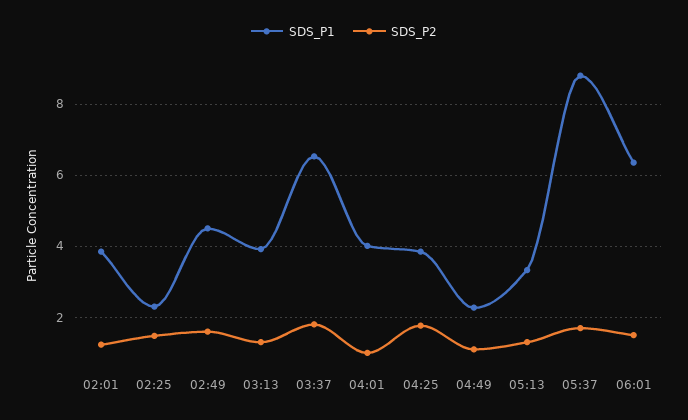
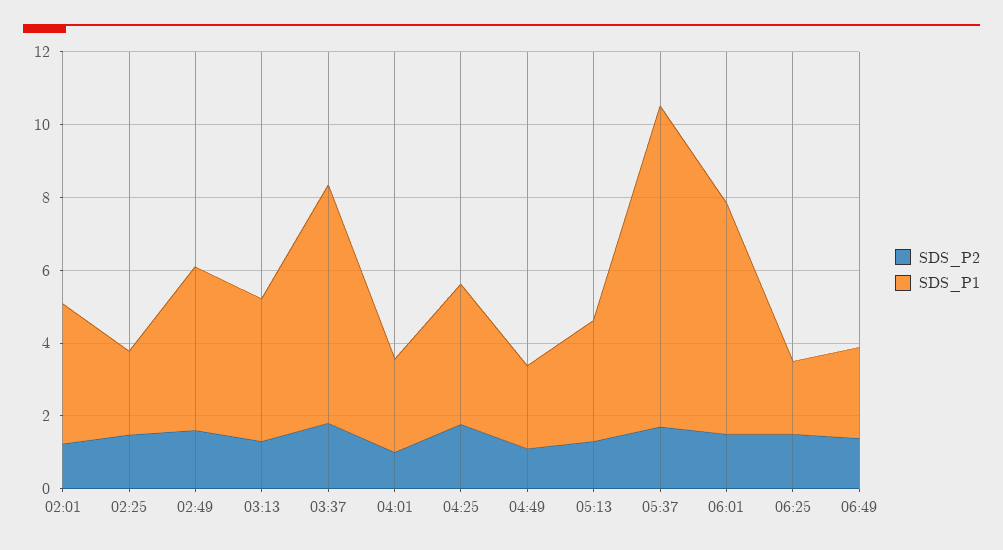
SDS_P1, 04:01: 4 -> 2.5
SDS_P2, 06:25: none -> 1.5
SDS_P1, 06:25: none -> 2
SDS_P2, 06:49: none -> 1.5
SDS_P1, 06:49: none -> 2.5

